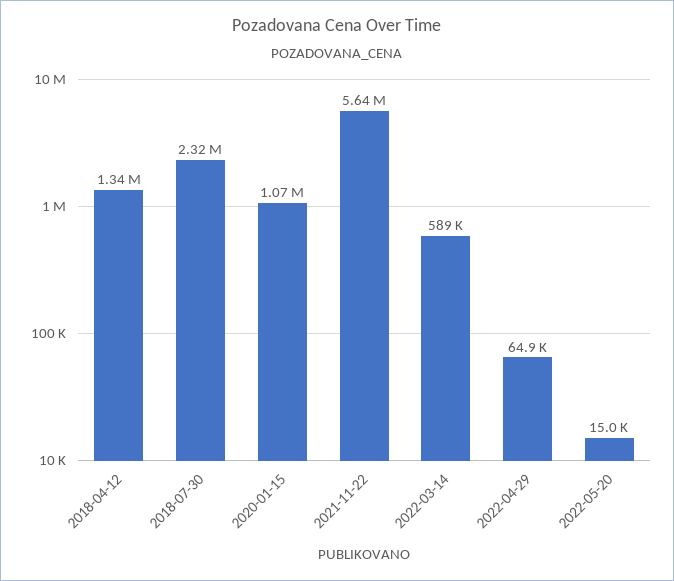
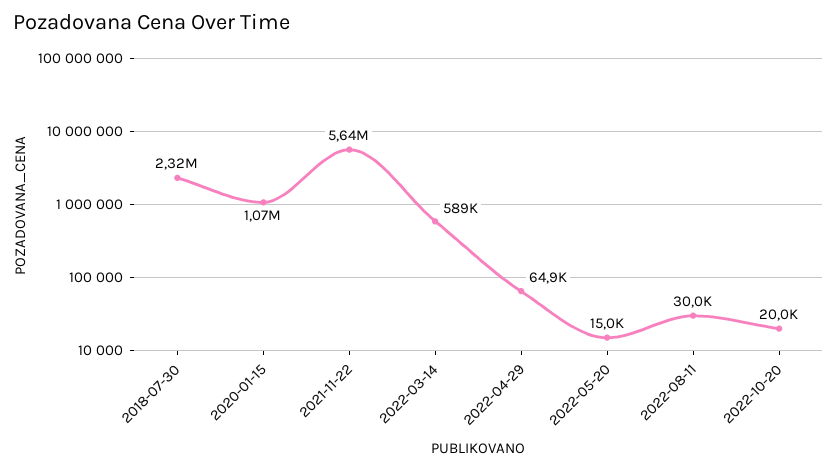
2018-04-12: 1340000 -> none
2022-08-11: none -> 30000
2022-10-20: none -> 20000

